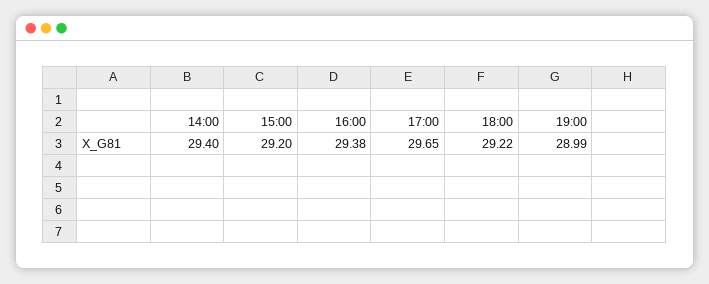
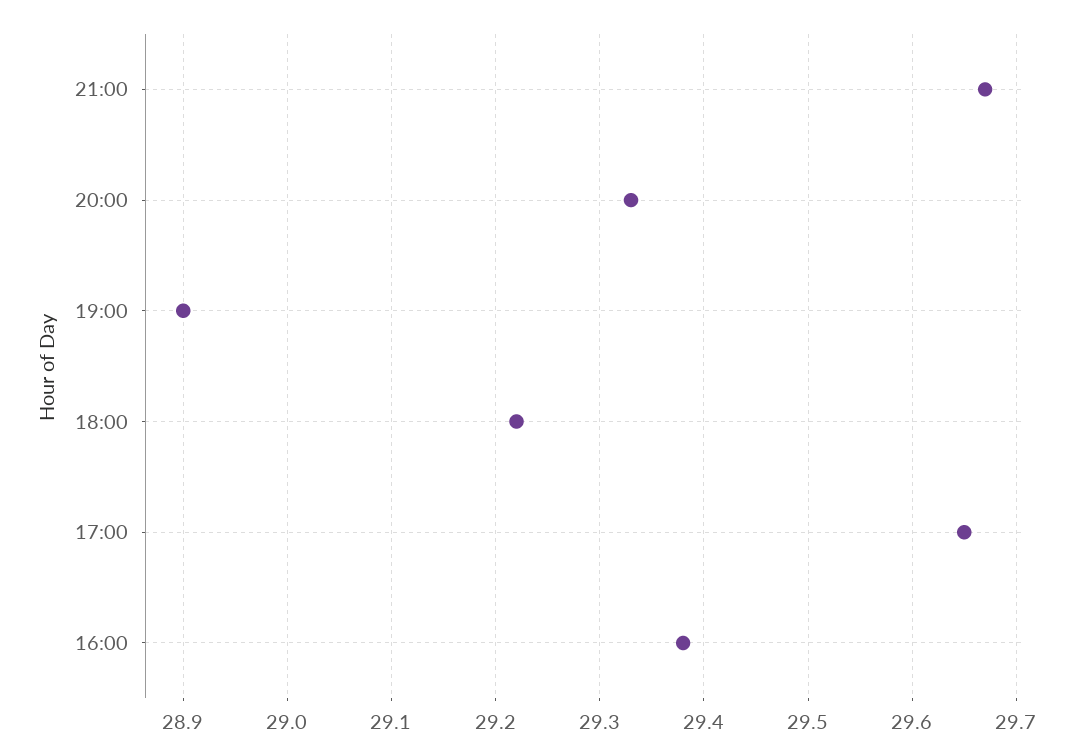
14:00: 29.4 -> none
15:00: 29.2 -> none
19:00: 28.99 -> 28.9
21:00: none -> 29.67
20:00: none -> 29.33

